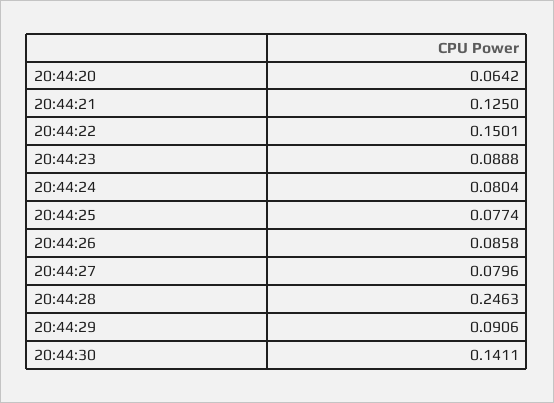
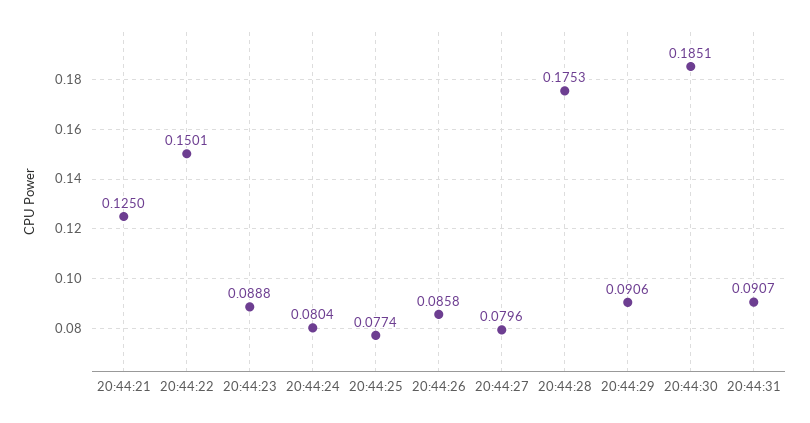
20:44:20: 0.0642 -> none
20:44:28: 0.2463 -> 0.1753
20:44:30: 0.1411 -> 0.1851
20:44:31: none -> 0.0907

